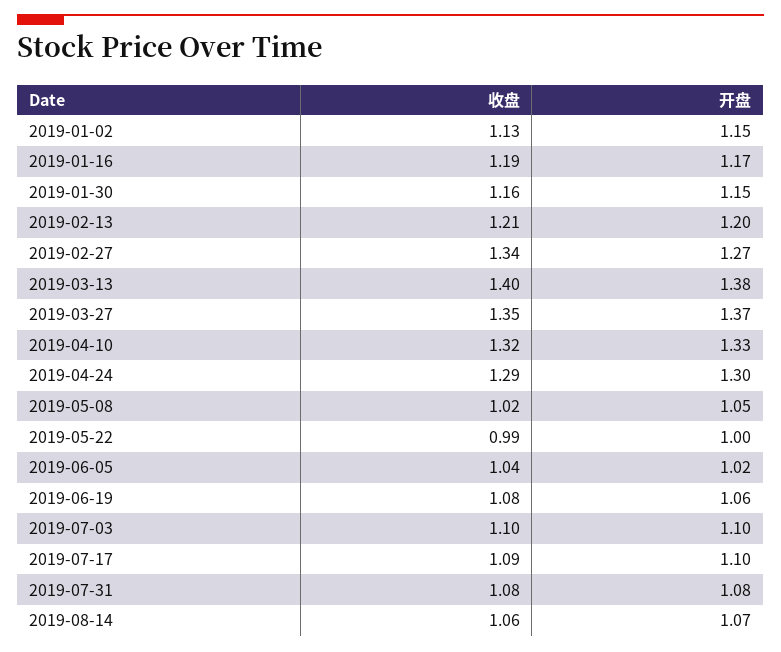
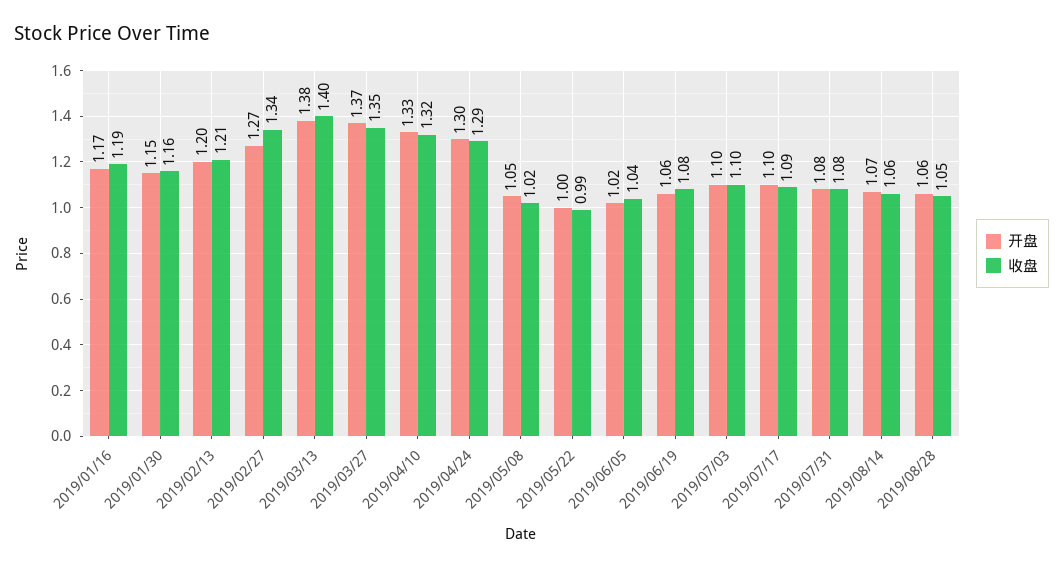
收盘, 2019-01-02: 1.13 -> none
开盘, 2019-01-02: 1.15 -> none
开盘, 2019/08/28: none -> 1.06
收盘, 2019/08/28: none -> 1.05

